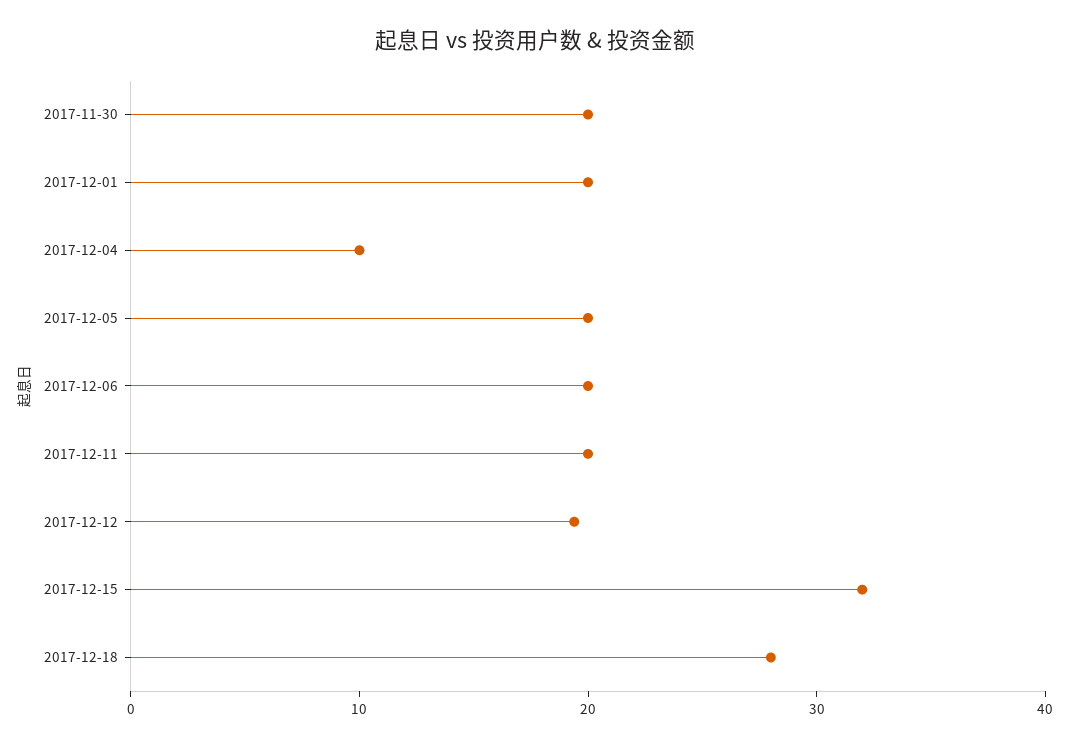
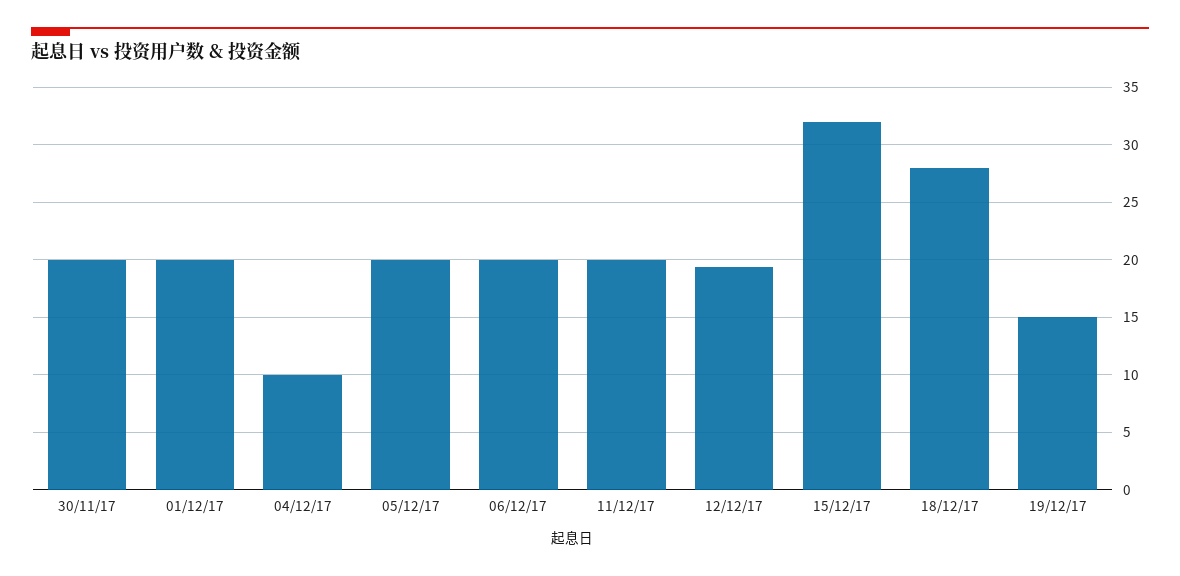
19/12/17: none -> 15

